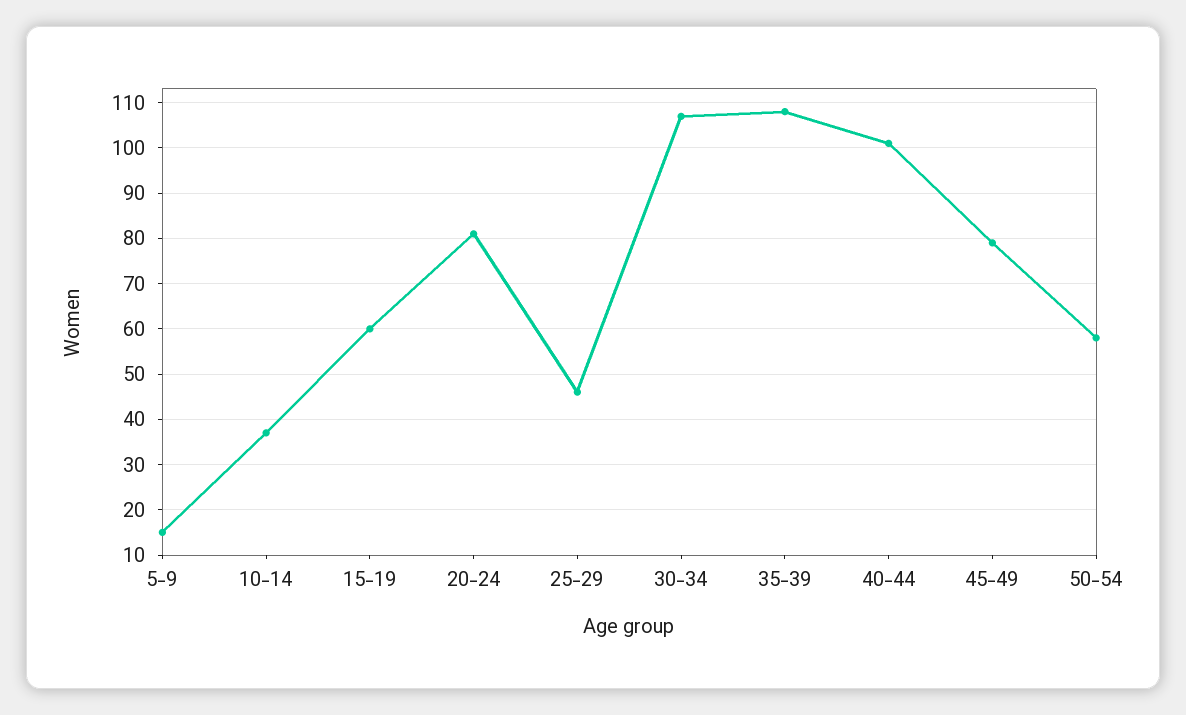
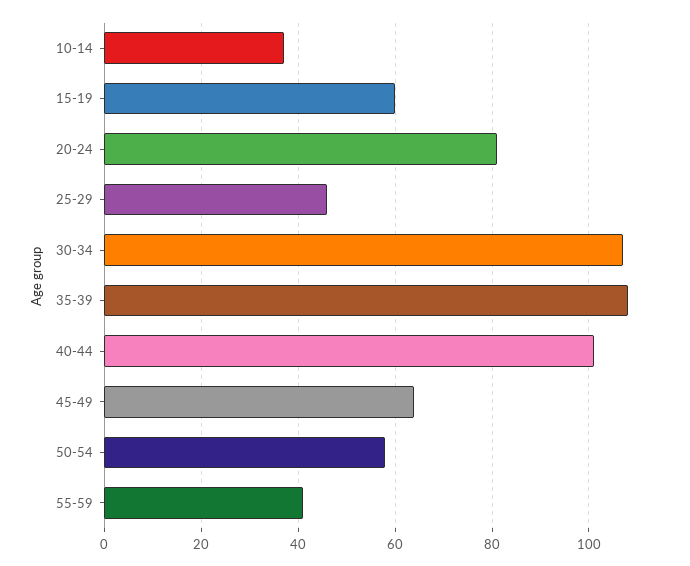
5-9: 15 -> none
45-49: 80 -> 65
55-59: none -> 40

